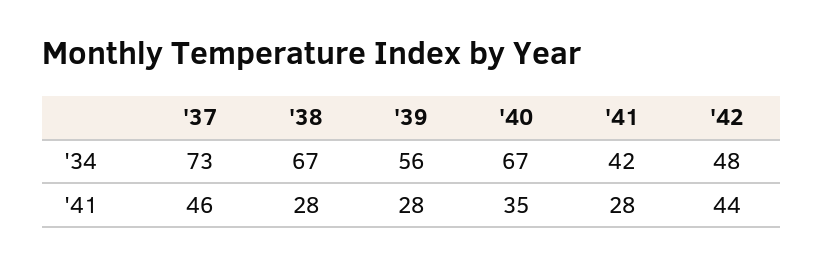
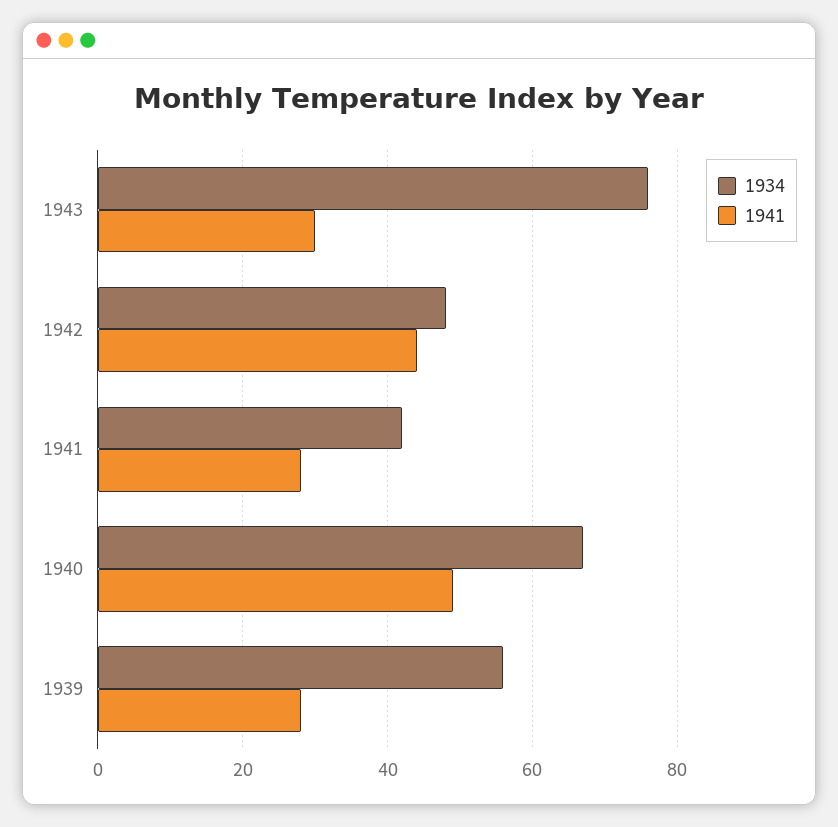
'34, '37: 73 -> none
'34, '38: 67 -> none
'41, '37: 46 -> none
'41, '38: 28 -> none
'41, '40: 35 -> 50
'34, 1943: none -> 75
'41, 1943: none -> 30

